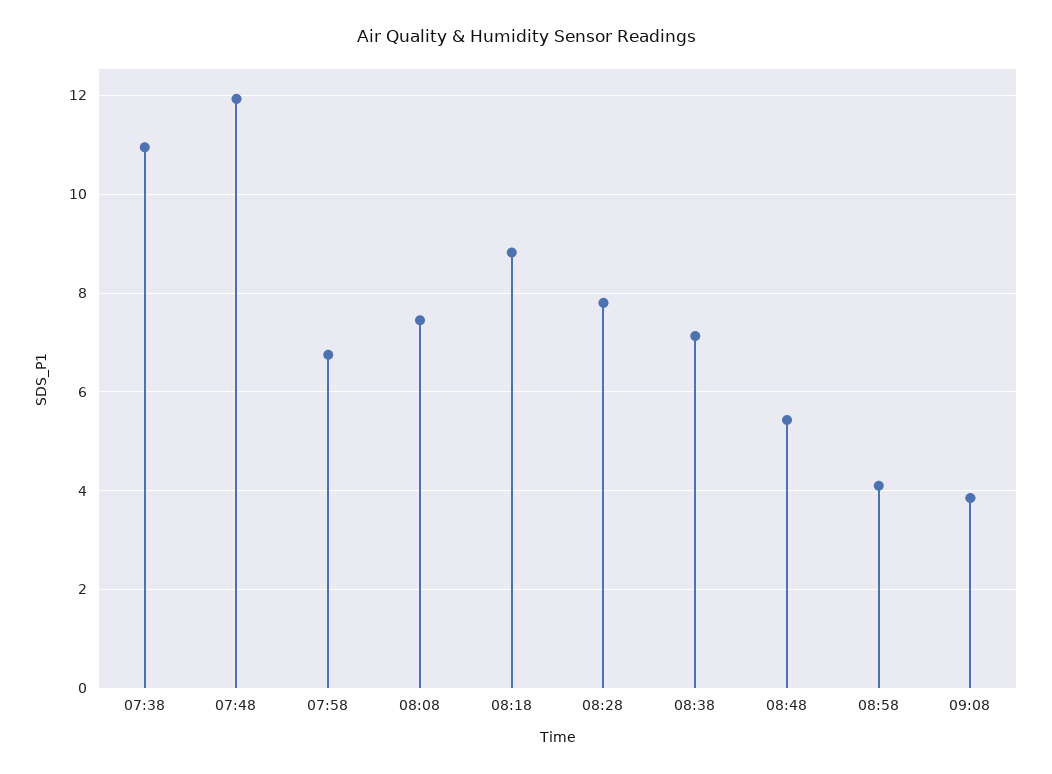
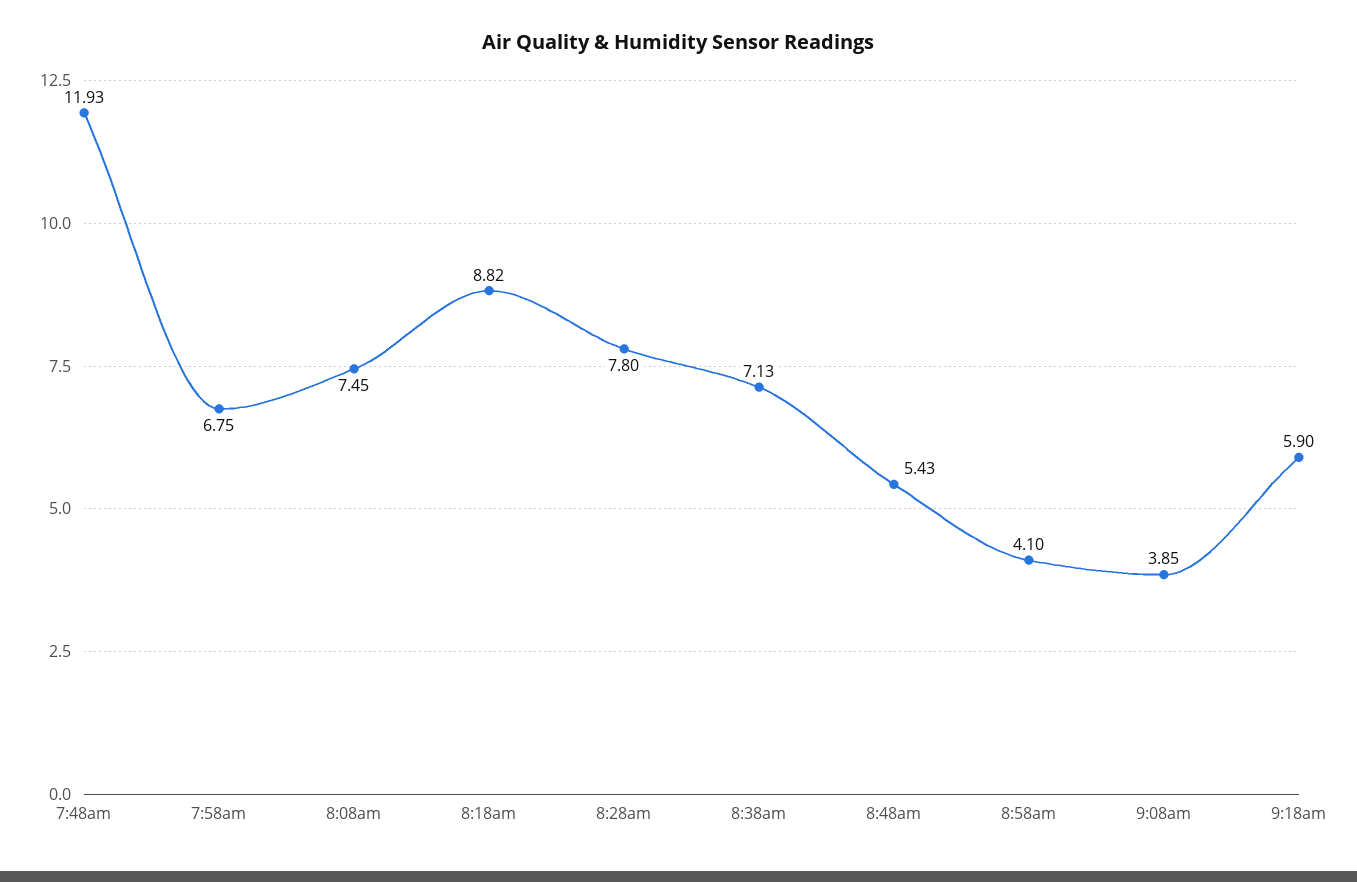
07:38: 11 -> none
9:18am: none -> 5.9

